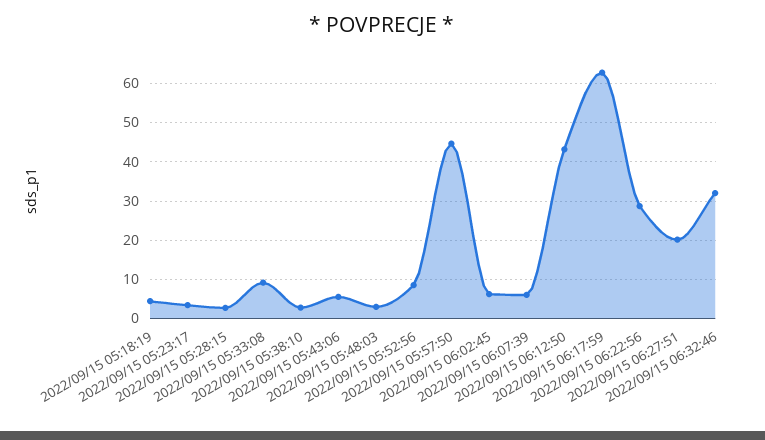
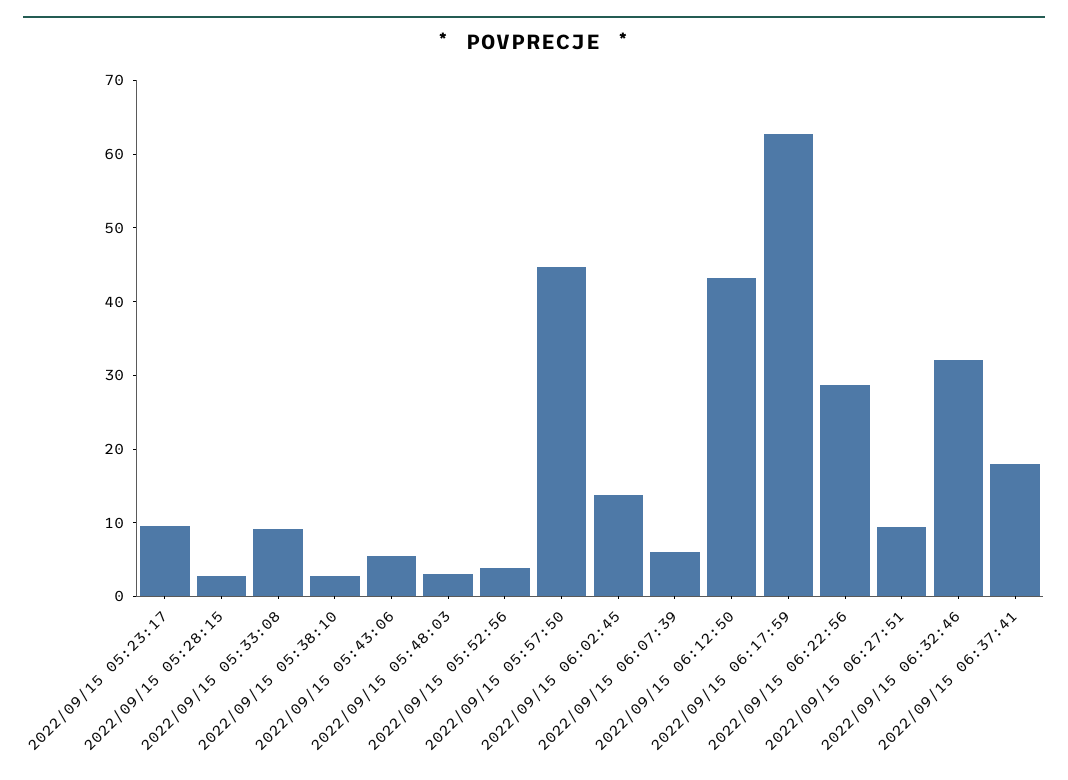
2022/09/15 05:18:19: 4 -> none
2022/09/15 05:23:17: 4 -> 10
2022/09/15 05:52:56: 8 -> 4
2022/09/15 06:02:45: 6 -> 14
2022/09/15 06:27:51: 20 -> 10
2022/09/15 06:37:41: none -> 18

